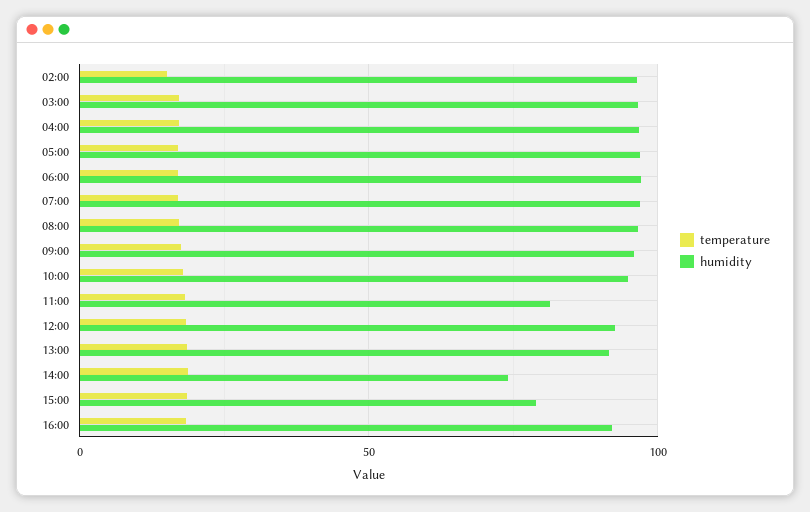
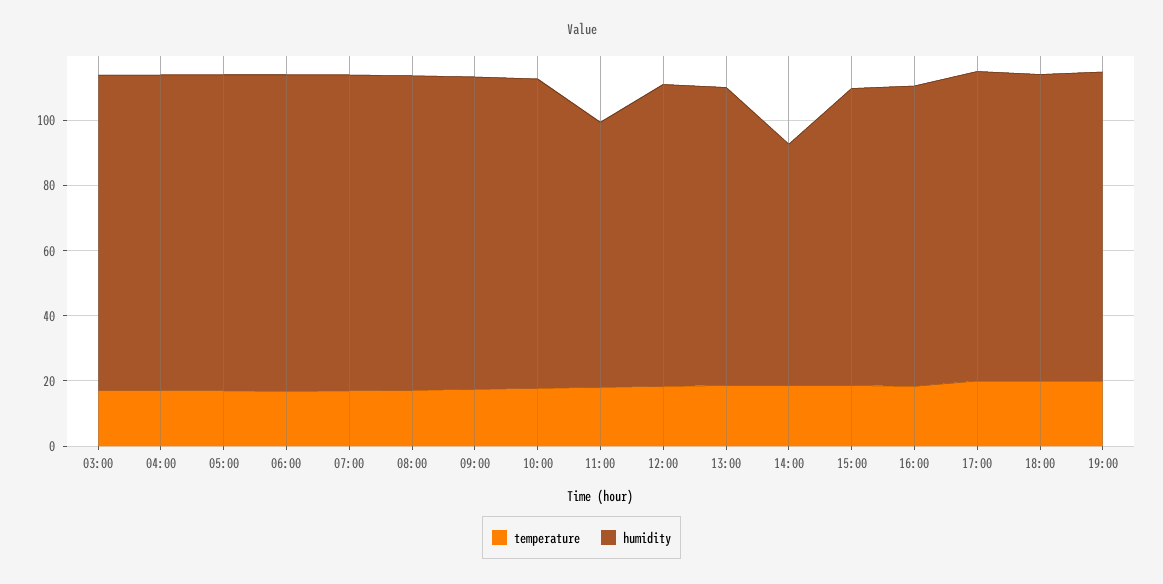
temperature, 02:00: 15 -> none
humidity, 02:00: 95 -> none
humidity, 15:00: 80 -> 90
temperature, 17:00: none -> 20
humidity, 17:00: none -> 95
temperature, 18:00: none -> 20
humidity, 18:00: none -> 95
temperature, 19:00: none -> 20
humidity, 19:00: none -> 95

